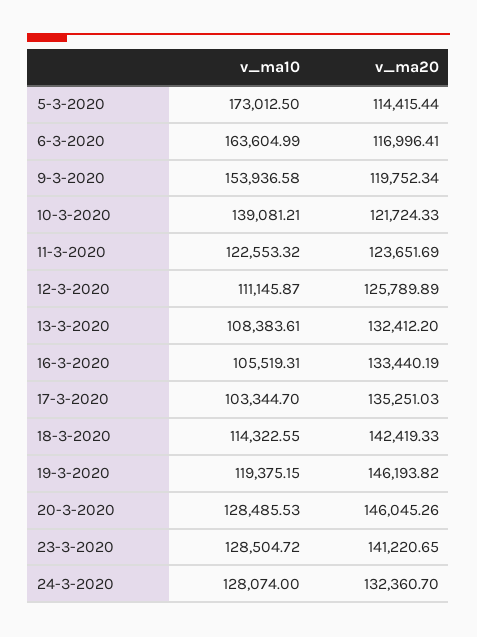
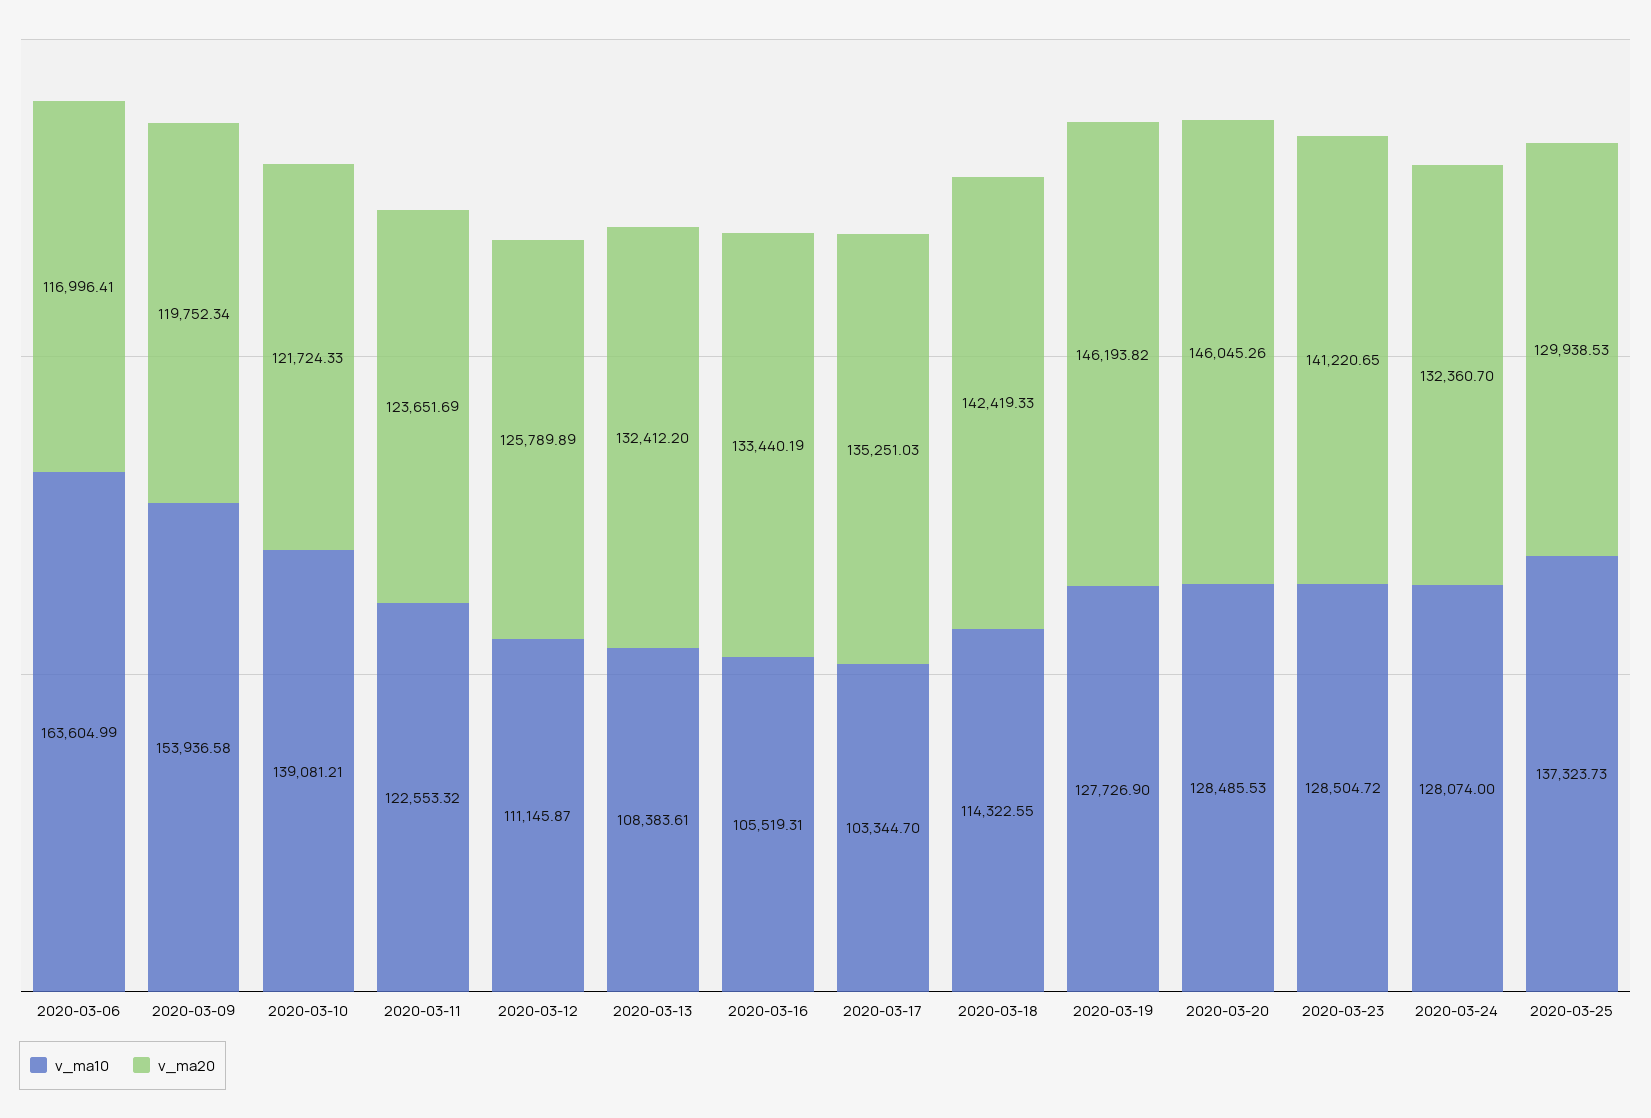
v_ma10, 5-3-2020: 173012.5 -> none
v_ma20, 5-3-2020: 114415.44 -> none
v_ma10, 19-3-2020: 119375.15 -> 127726.9
v_ma10, 2020-03-25: none -> 137323.73
v_ma20, 2020-03-25: none -> 129938.53

